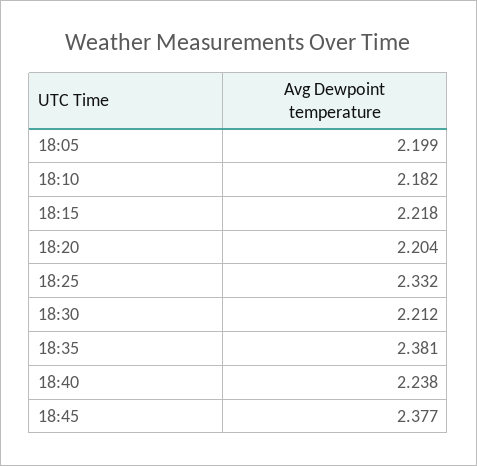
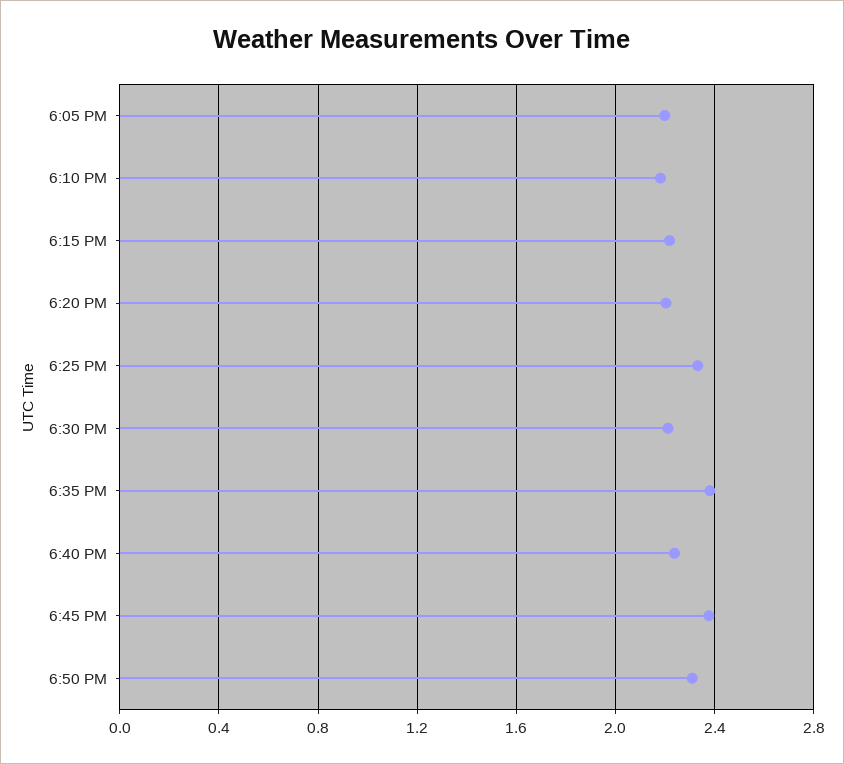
6:50 PM: none -> 2.3

